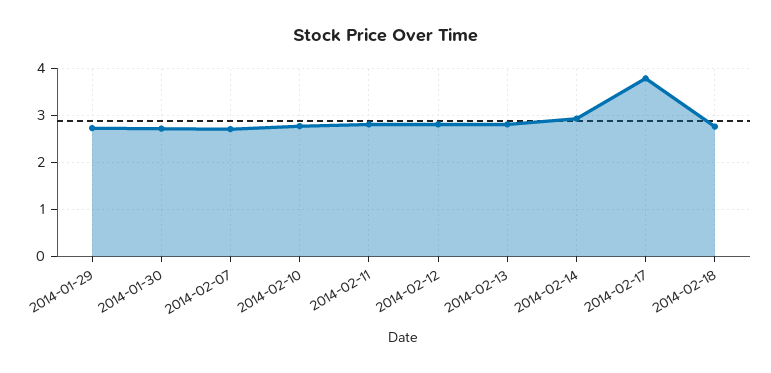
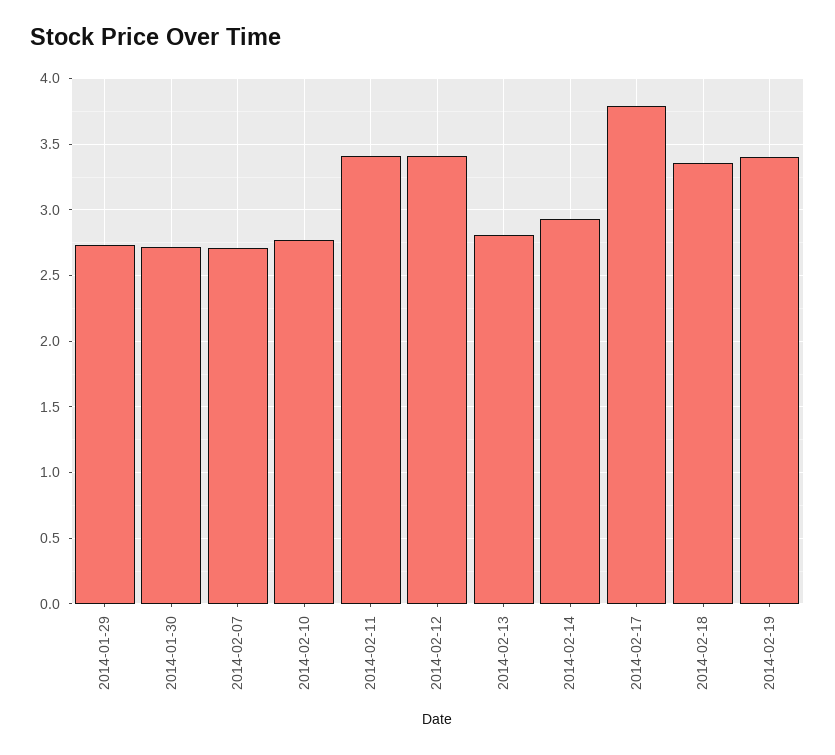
2014-02-11: 2.8 -> 3.4
2014-02-12: 2.8 -> 3.4
2014-02-18: 2.8 -> 3.35
2014-02-19: none -> 3.4

